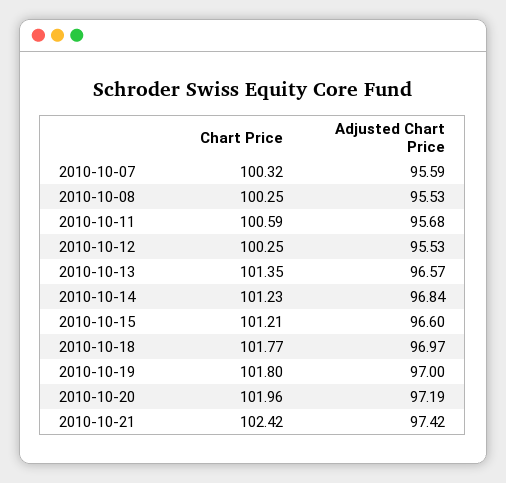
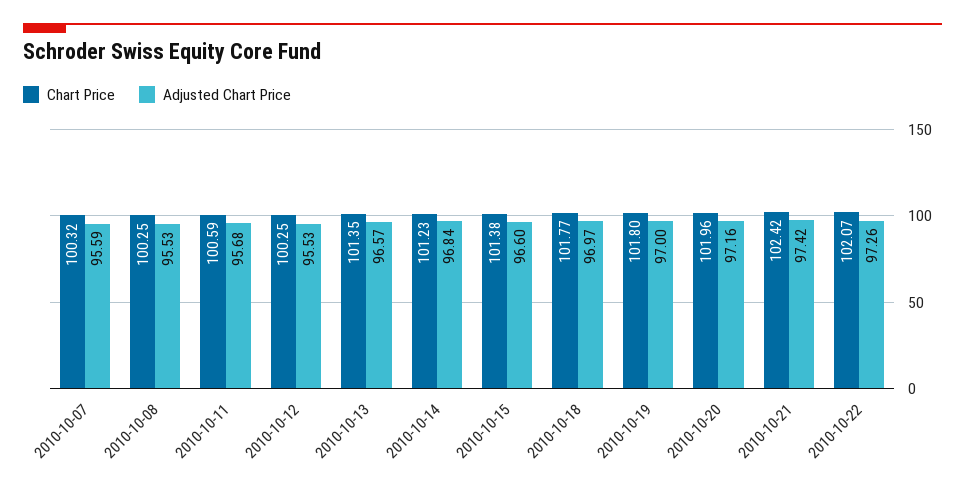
Chart Price, 2010-10-15: 101.21 -> 101.38
Adjusted Chart Price, 2010-10-20: 97.19 -> 97.16
Chart Price, 2010-10-22: none -> 102.07
Adjusted Chart Price, 2010-10-22: none -> 97.26

